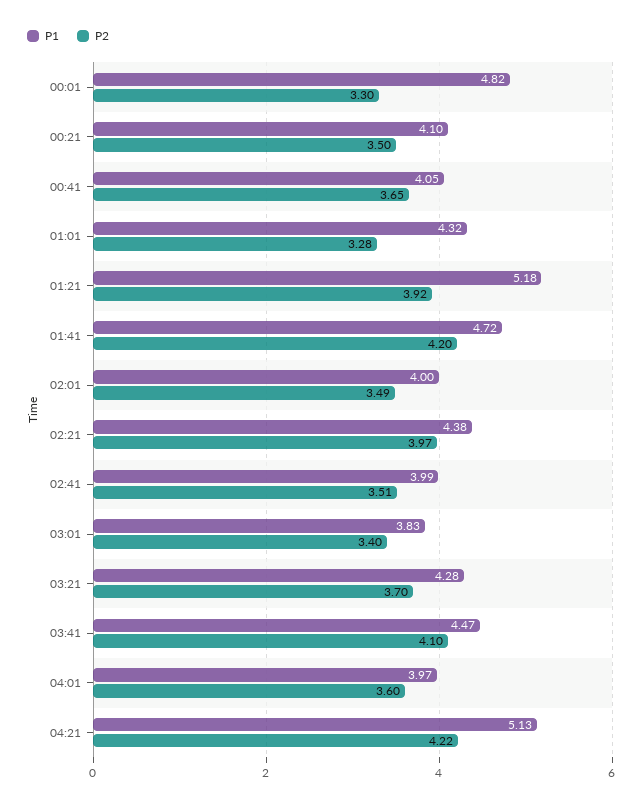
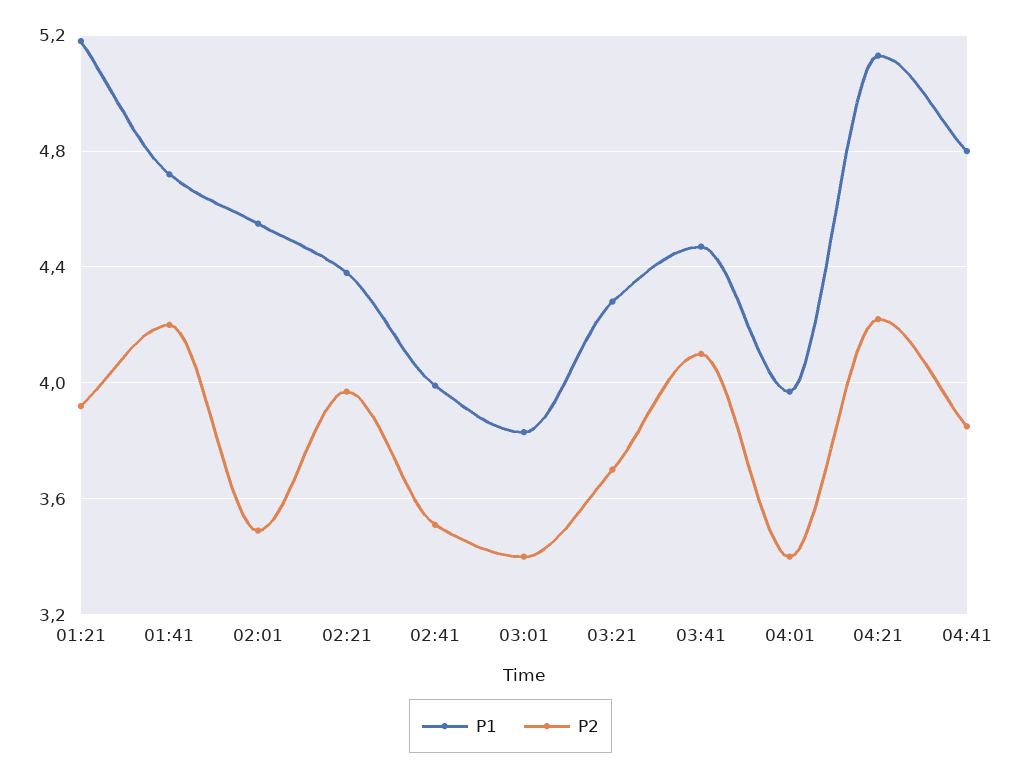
P1, 00:01: 4.82 -> none
P2, 00:01: 3.3 -> none
P1, 00:21: 4.1 -> none
P2, 00:21: 3.5 -> none
P1, 00:41: 4.05 -> none
P2, 00:41: 3.65 -> none
P1, 01:01: 4.32 -> none
P2, 01:01: 3.28 -> none
P1, 02:01: 4 -> 4.55
P2, 04:01: 3.6 -> 3.4
P1, 04:41: none -> 4.8
P2, 04:41: none -> 3.85

